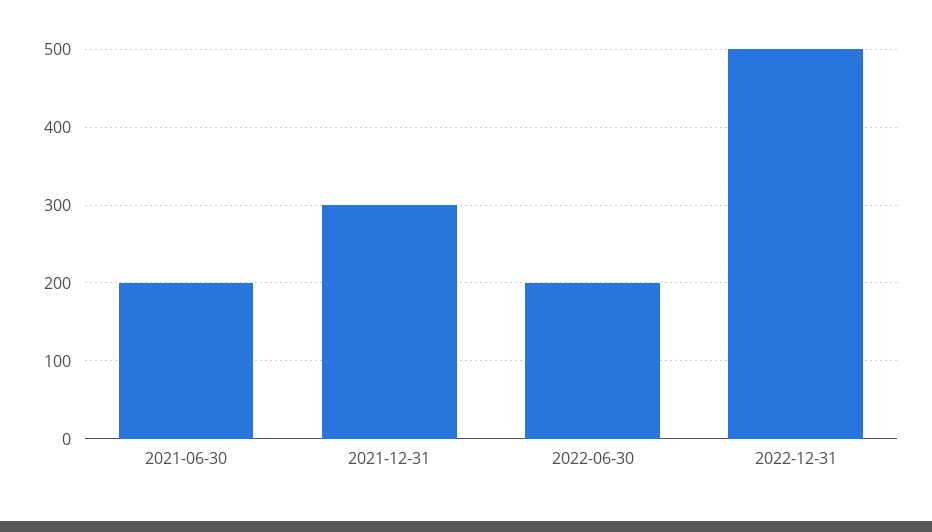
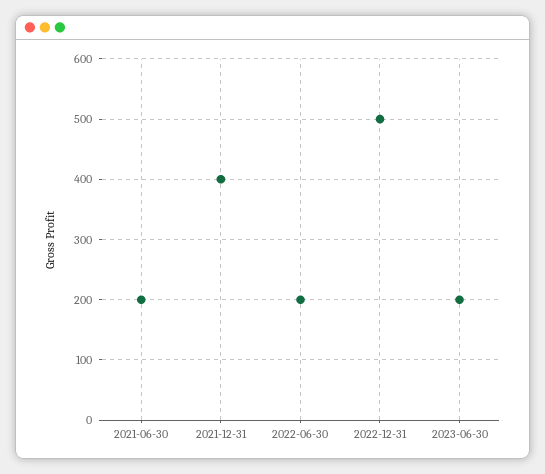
2021-12-31: 300 -> 400
2023-06-30: none -> 200

